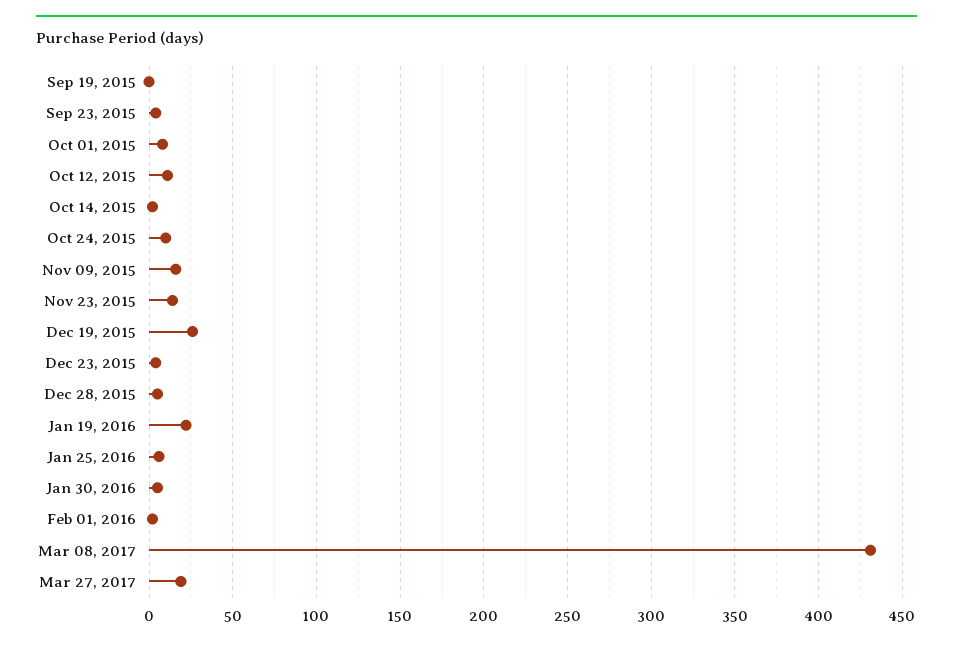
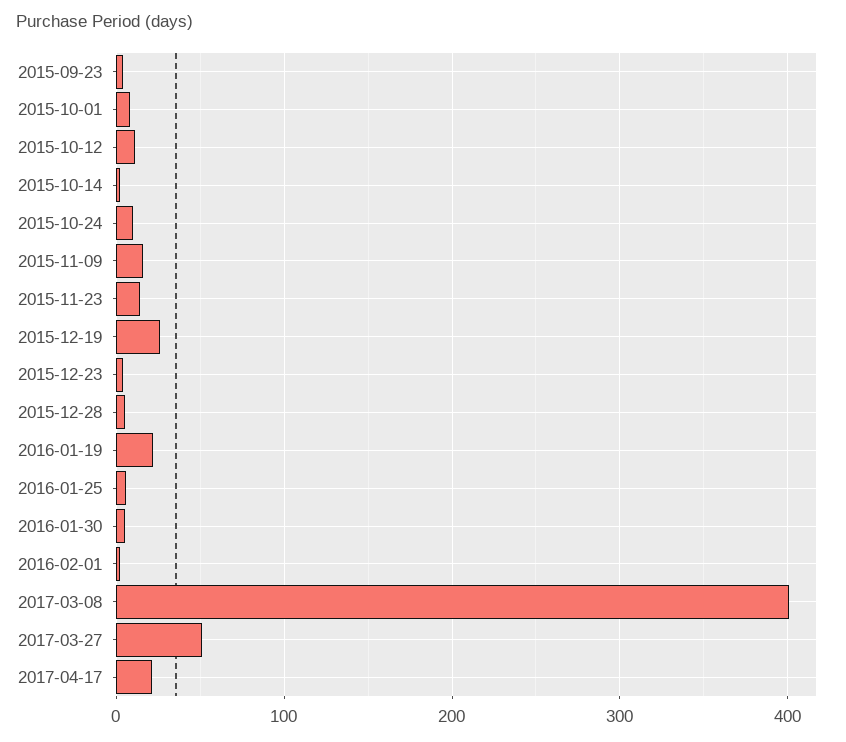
Sep 19, 2015: 0 -> none
Mar 08, 2017: 430 -> 400
Mar 27, 2017: 20 -> 50
2017-04-17: none -> 20

